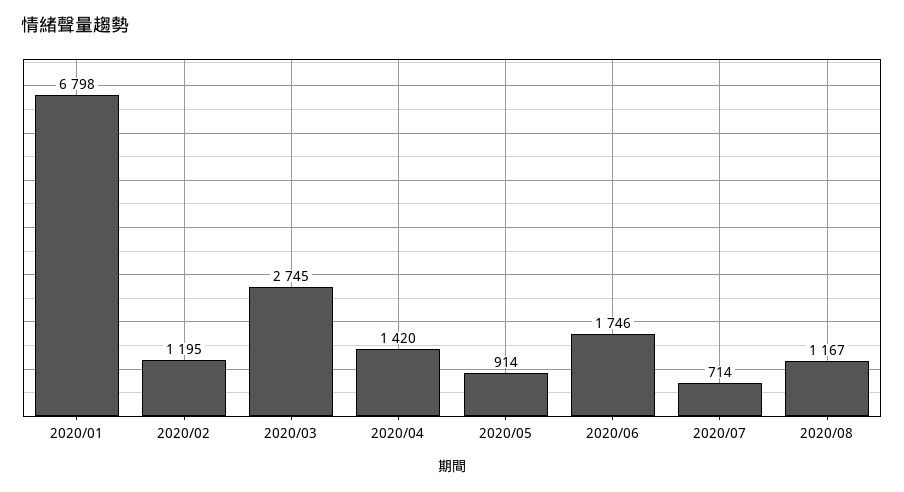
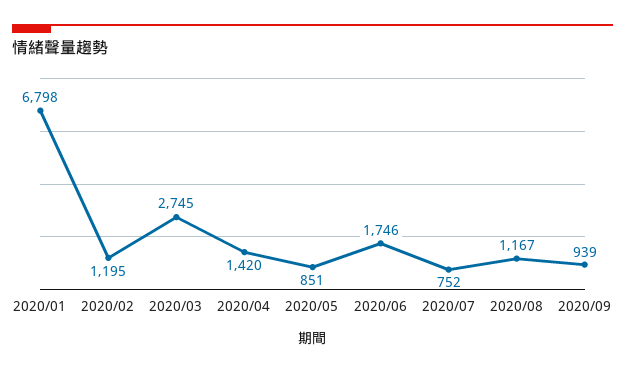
2020/05: 914 -> 851
2020/07: 714 -> 752
2020/09: none -> 939

